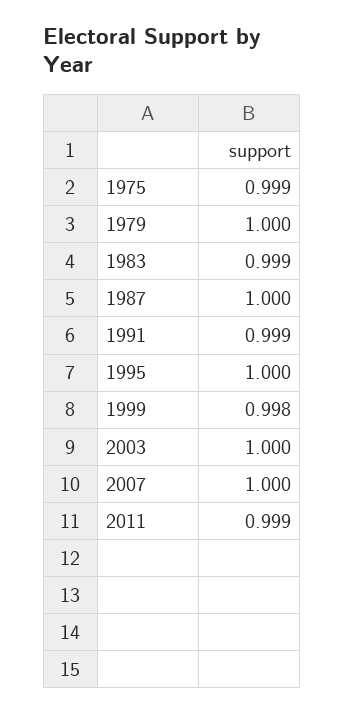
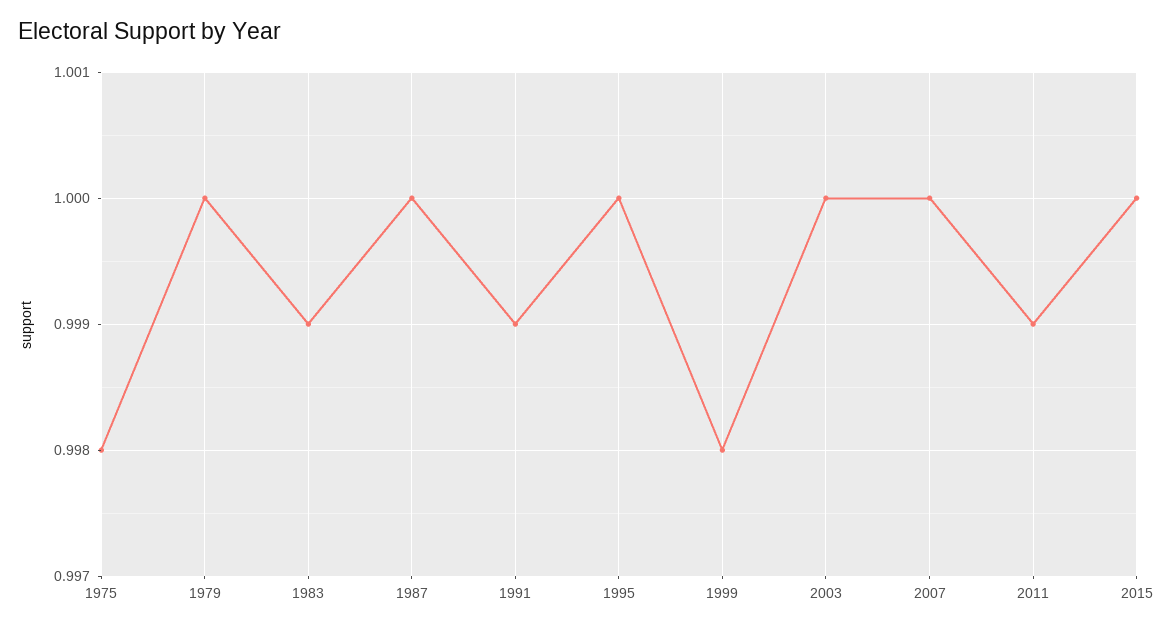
1975: 0.999 -> 0.998
2015: none -> 1

